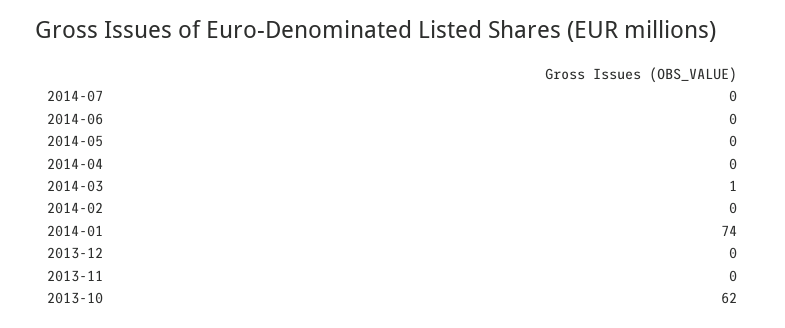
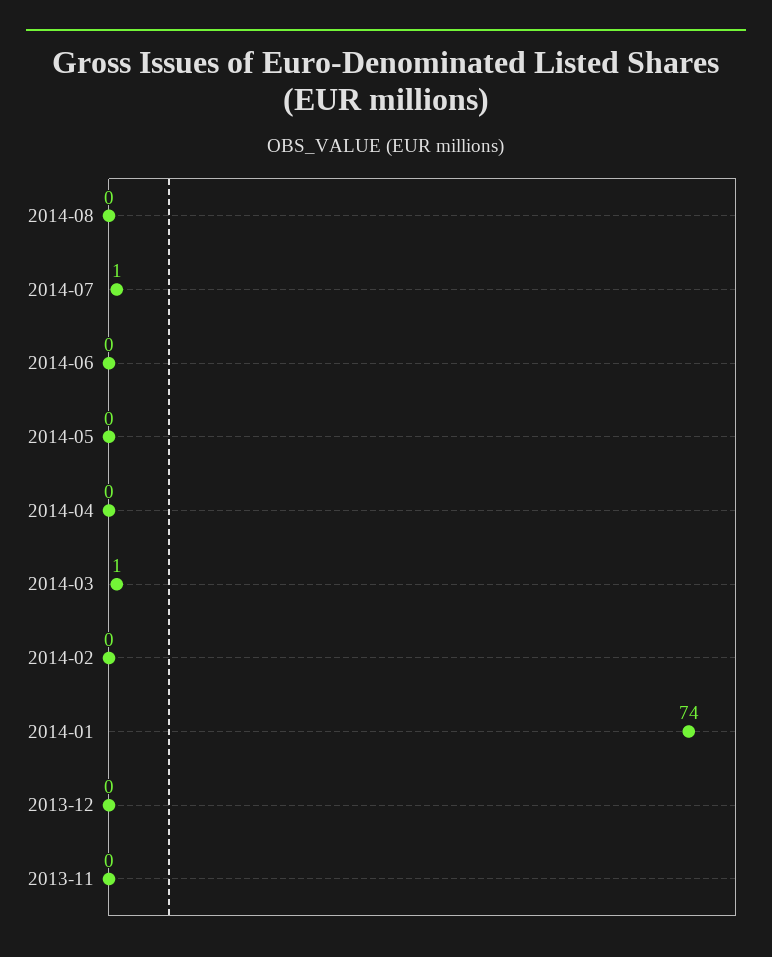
2014-07: 0 -> 1
2013-10: 62 -> none
2014-08: none -> 0

